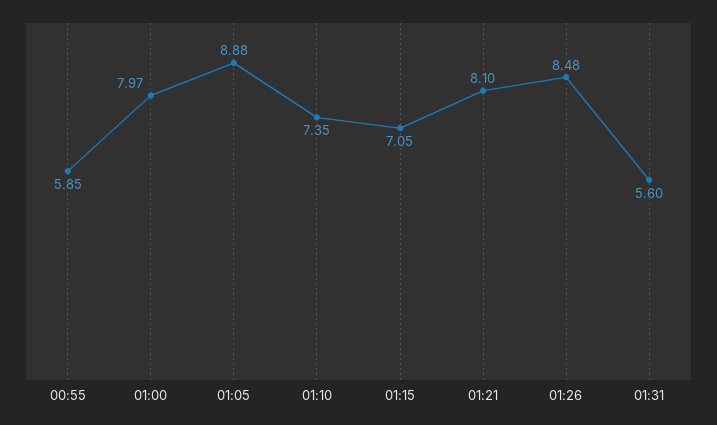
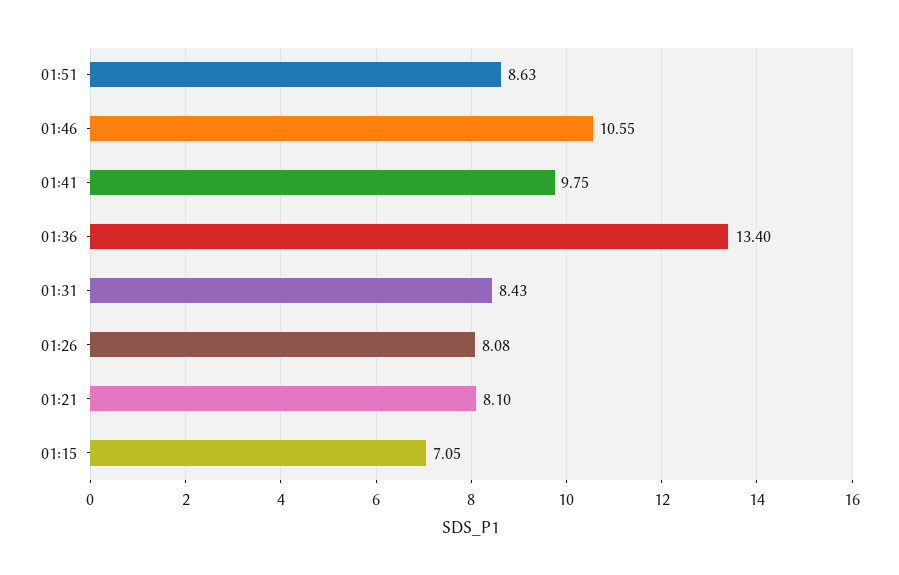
00:55: 5.85 -> none
01:00: 7.97 -> none
01:05: 8.88 -> none
01:10: 7.35 -> none
01:26: 8.48 -> 8.08
01:31: 5.6 -> 8.43
01:51: none -> 8.63
01:46: none -> 10.55
01:41: none -> 9.75
01:36: none -> 13.4

